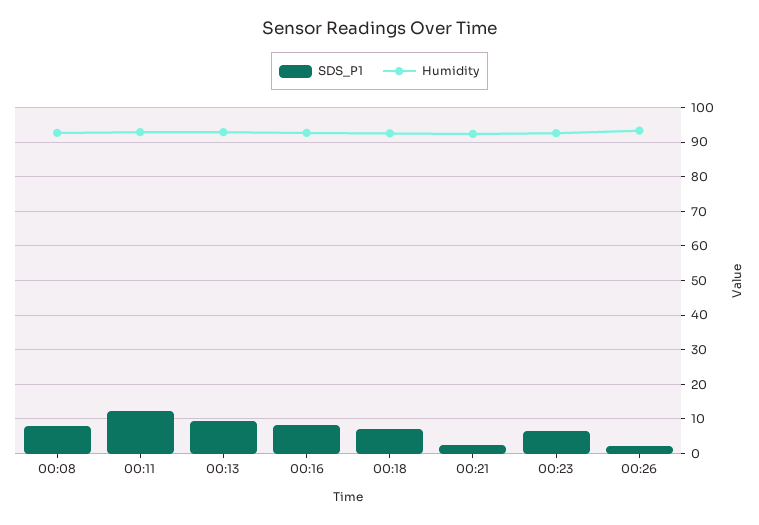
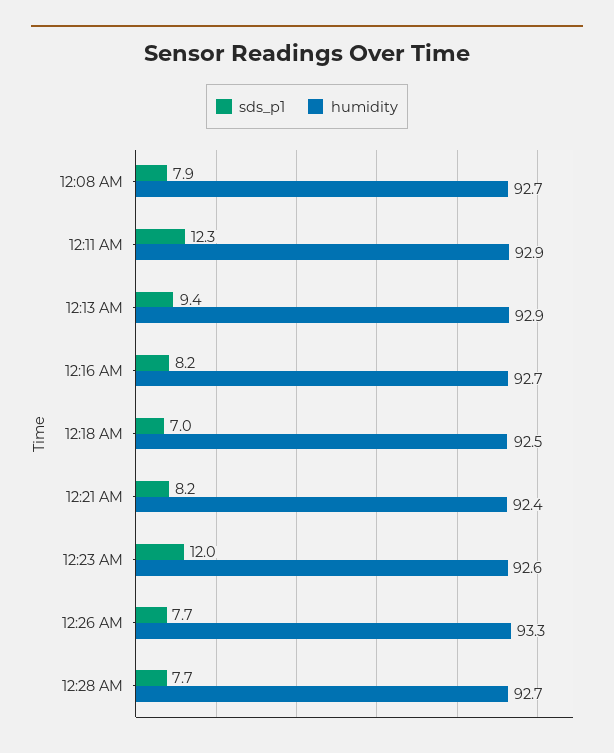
SDS_P1, 00:21: 2 -> 8.2
SDS_P1, 00:23: 6 -> 12
SDS_P1, 00:26: 2 -> 7.7
SDS_P1, 12:28 AM: none -> 7.7
Humidity, 12:28 AM: none -> 92.7

